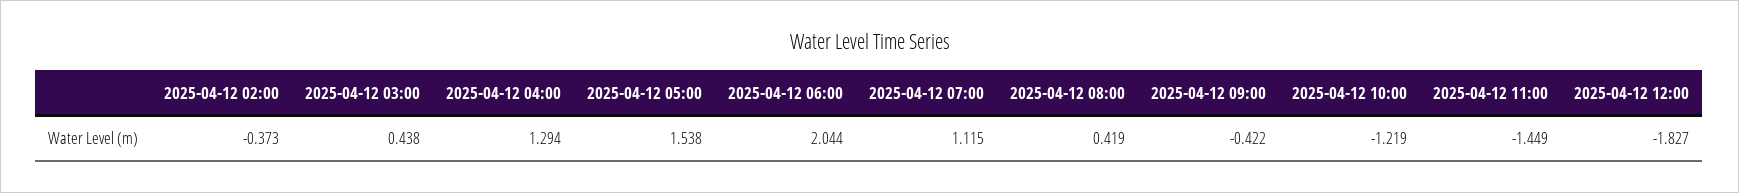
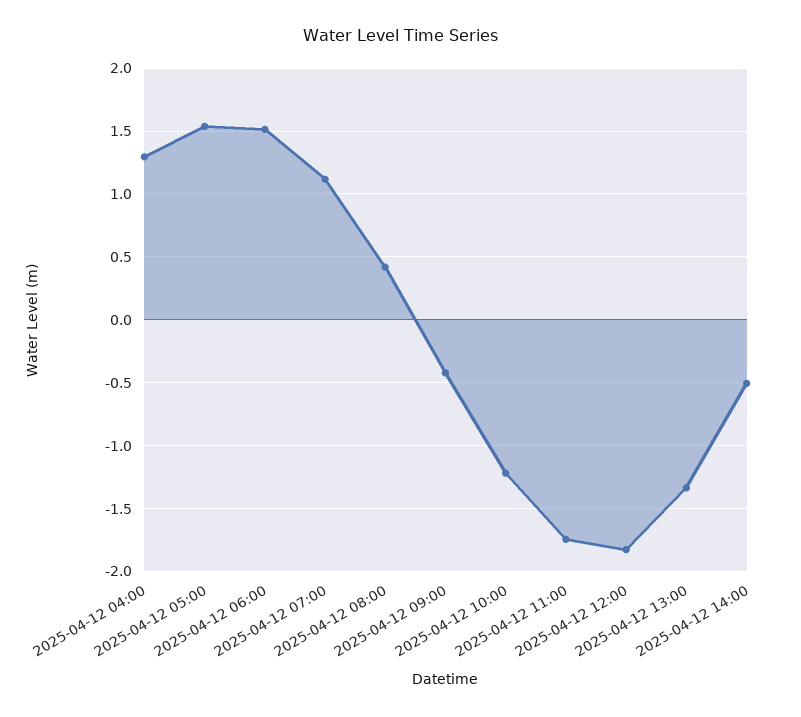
2025-04-12 02:00: -0.373 -> none
2025-04-12 03:00: 0.438 -> none
2025-04-12 06:00: 2.044 -> 1.5
2025-04-12 11:00: -1.449 -> -1.75
2025-04-12 13:00: none -> -1.35
2025-04-12 14:00: none -> -0.5

